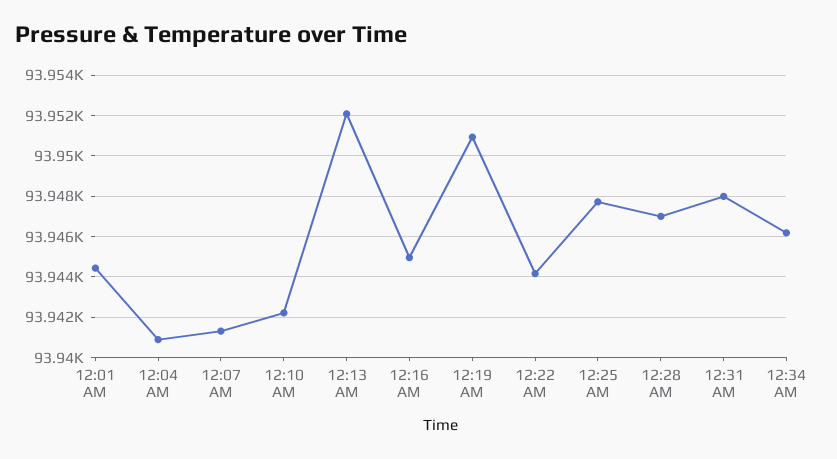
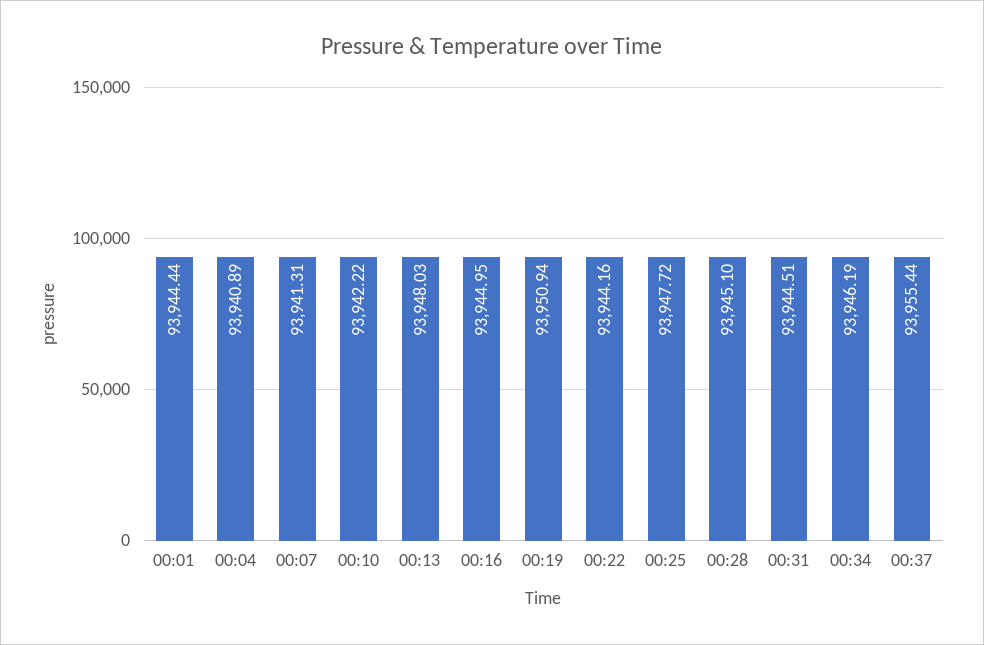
12:13 AM: 93952 -> 93948.03
12:28 AM: 93947 -> 93945.1
12:31 AM: 93948 -> 93944.51
00:37: none -> 93955.44

